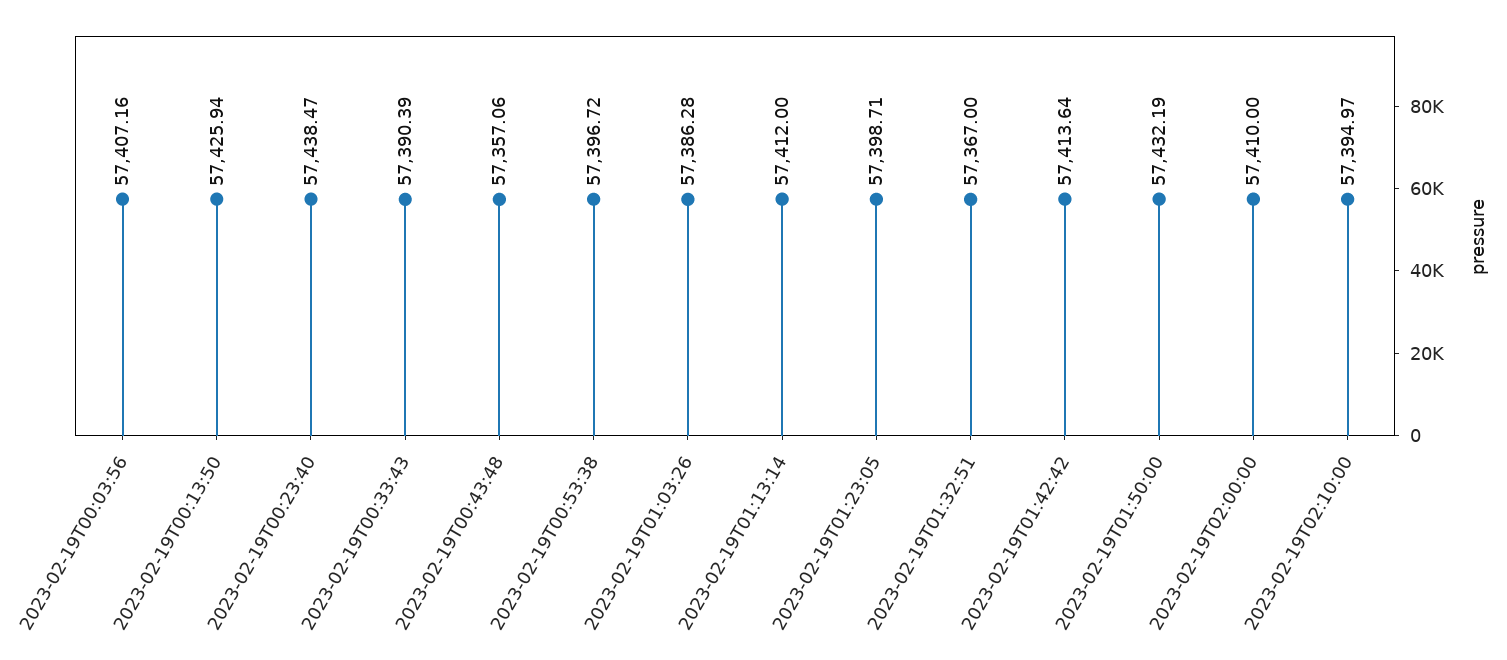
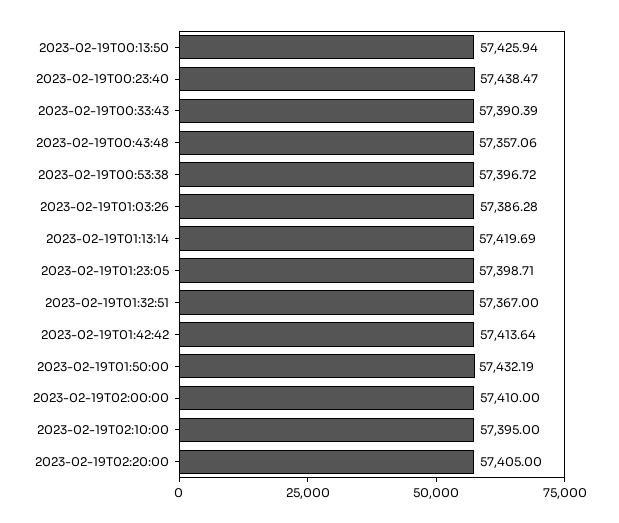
2023-02-19T00:03:56: 57407.16 -> none
2023-02-19T01:13:14: 57412 -> 57419.69
2023-02-19T02:10:00: 57394.97 -> 57395
2023-02-19T02:20:00: none -> 57405

